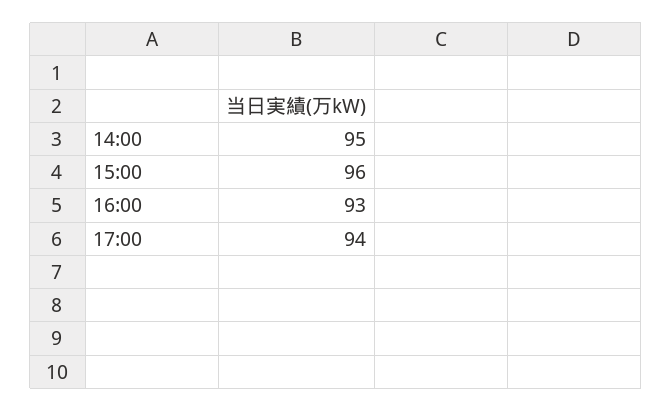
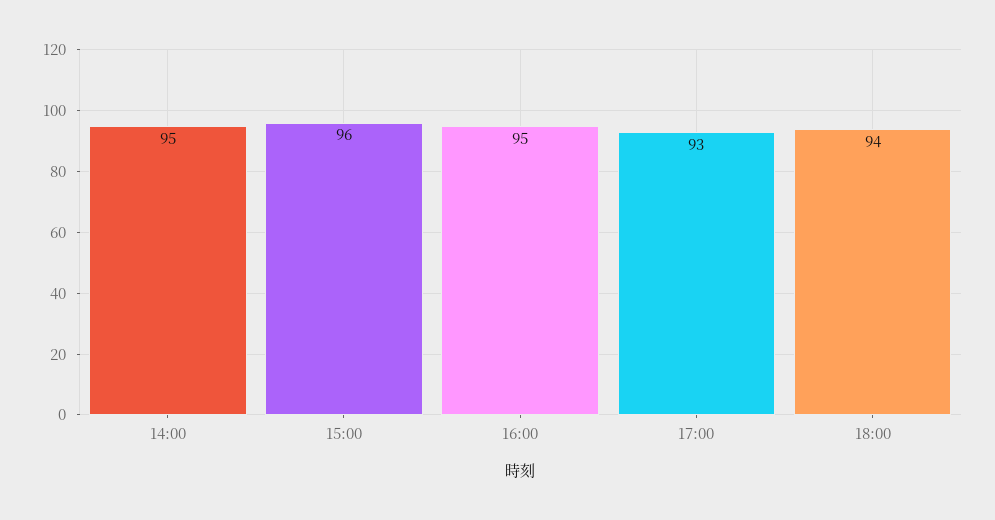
16:00: 93 -> 95
17:00: 94 -> 93
18:00: none -> 94

